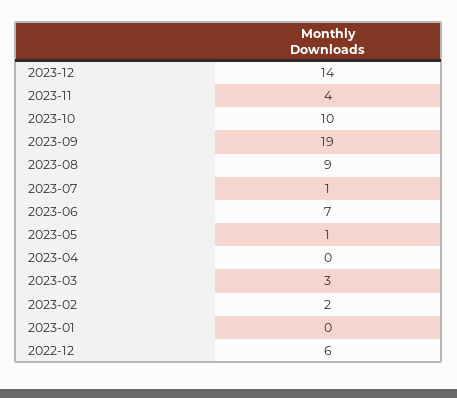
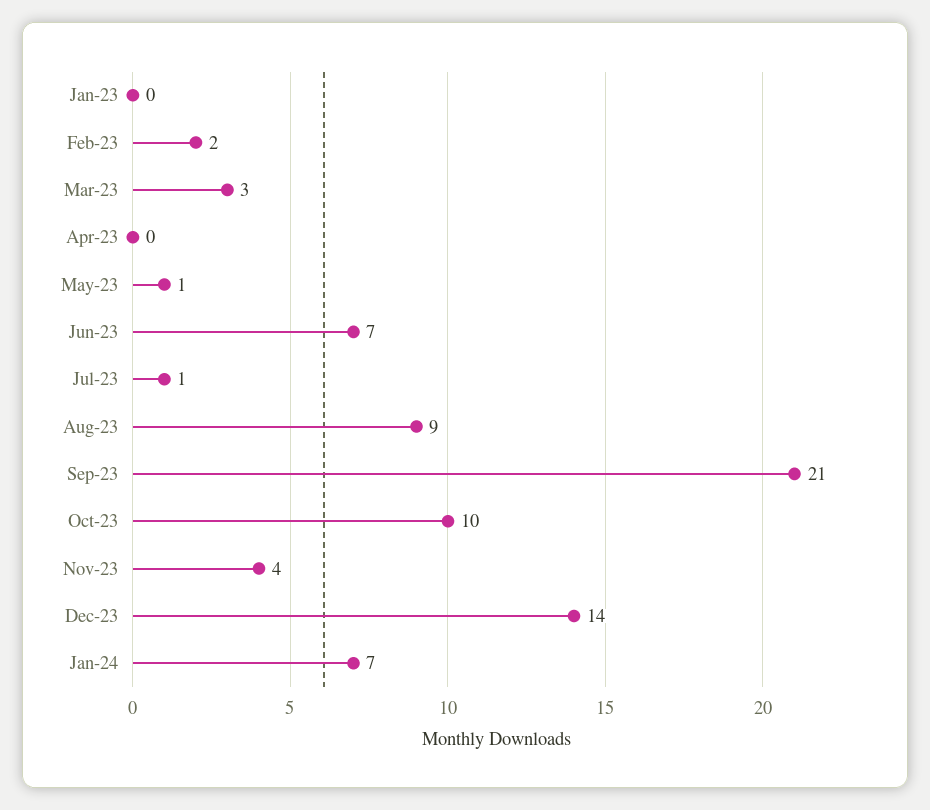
2023-09: 19 -> 21
2022-12: 6 -> none
Jan-24: none -> 7

